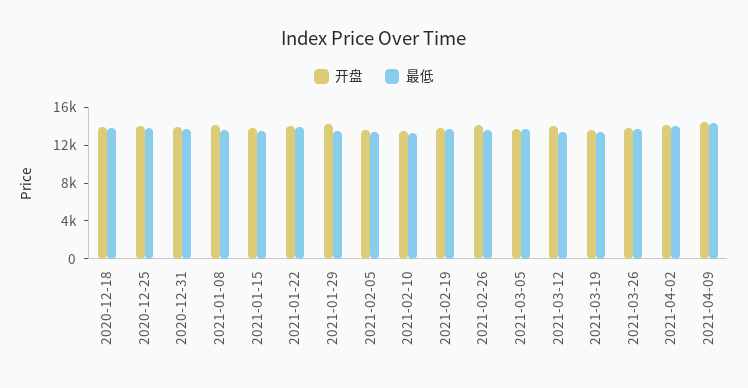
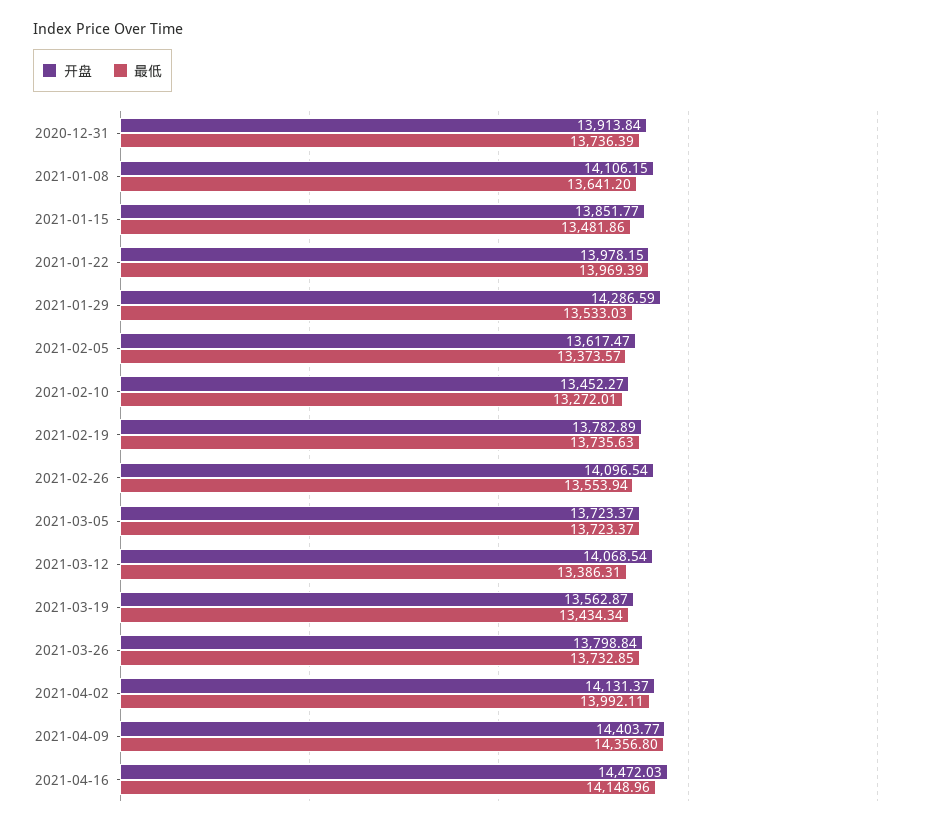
开盘, 2020-12-18: 14000 -> none
最低, 2020-12-18: 14000 -> none
开盘, 2020-12-25: 14000 -> none
最低, 2020-12-25: 14000 -> none
开盘, 2021-04-16: none -> 14472.03
最低, 2021-04-16: none -> 14148.96

